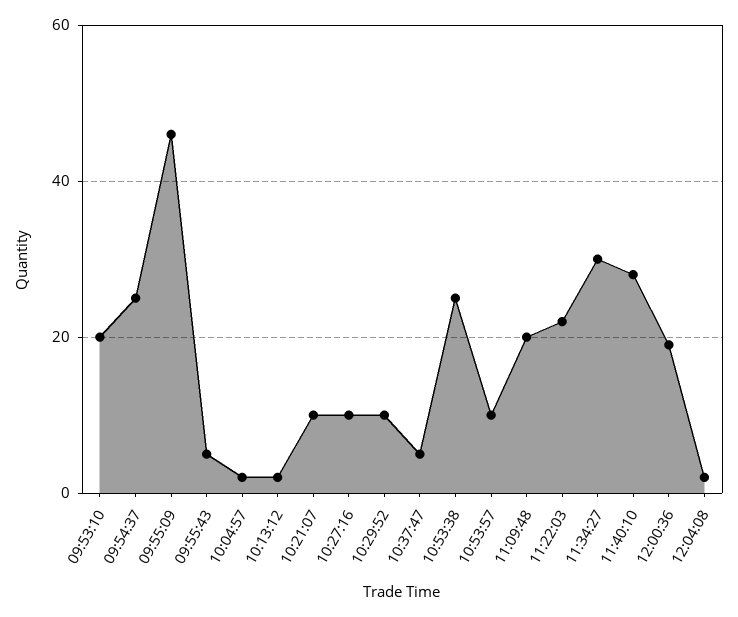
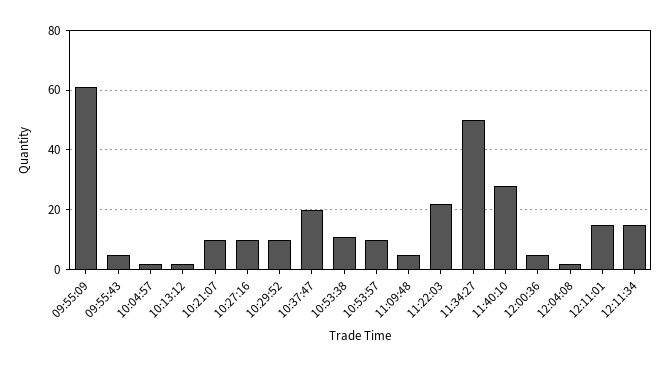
09:53:10: 20 -> none
09:54:37: 25 -> none
09:55:09: 45 -> 60
10:37:47: 5 -> 20
10:53:38: 25 -> 10
11:09:48: 20 -> 5
11:34:27: 30 -> 50
12:00:36: 20 -> 5
12:11:01: none -> 15
12:11:34: none -> 15

